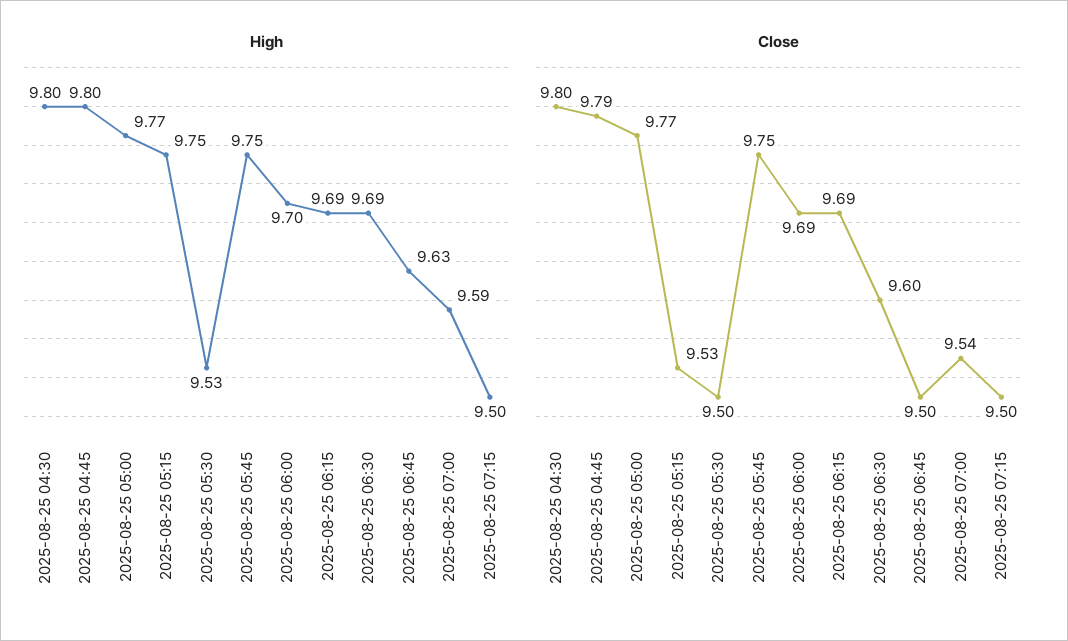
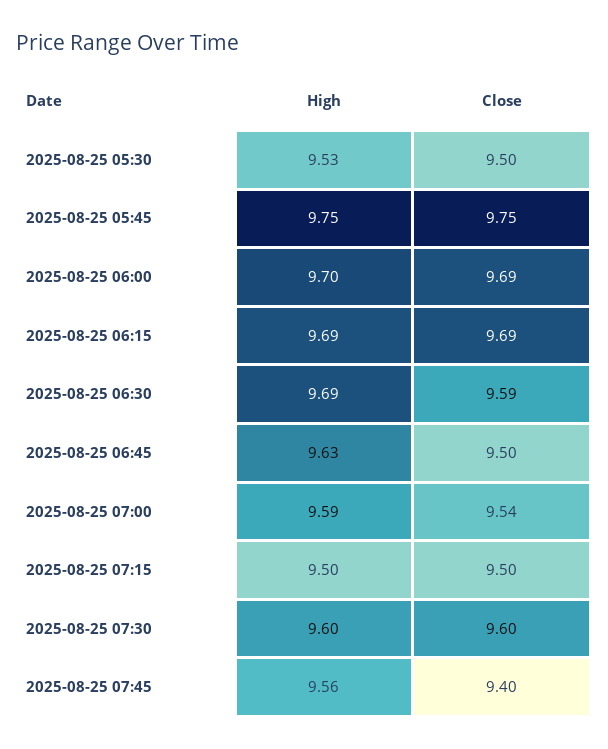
High, 2025-08-25 04:30: 9.8 -> none
High, 2025-08-25 04:45: 9.8 -> none
High, 2025-08-25 05:00: 9.77 -> none
High, 2025-08-25 05:15: 9.75 -> none
Close, 2025-08-25 04:30: 9.8 -> none
Close, 2025-08-25 04:45: 9.79 -> none
Close, 2025-08-25 05:00: 9.77 -> none
Close, 2025-08-25 05:15: 9.53 -> none
Close, 2025-08-25 06:30: 9.6 -> 9.59
High, 2025-08-25 07:30: none -> 9.6
Close, 2025-08-25 07:30: none -> 9.6
High, 2025-08-25 07:45: none -> 9.56
Close, 2025-08-25 07:45: none -> 9.4

